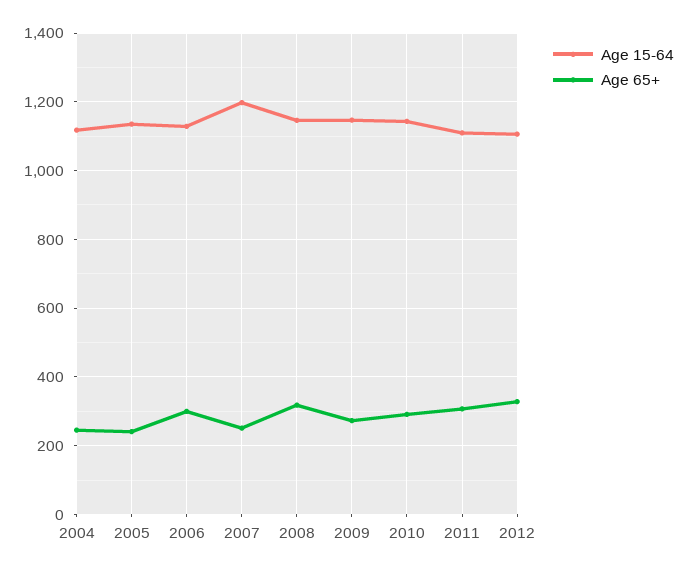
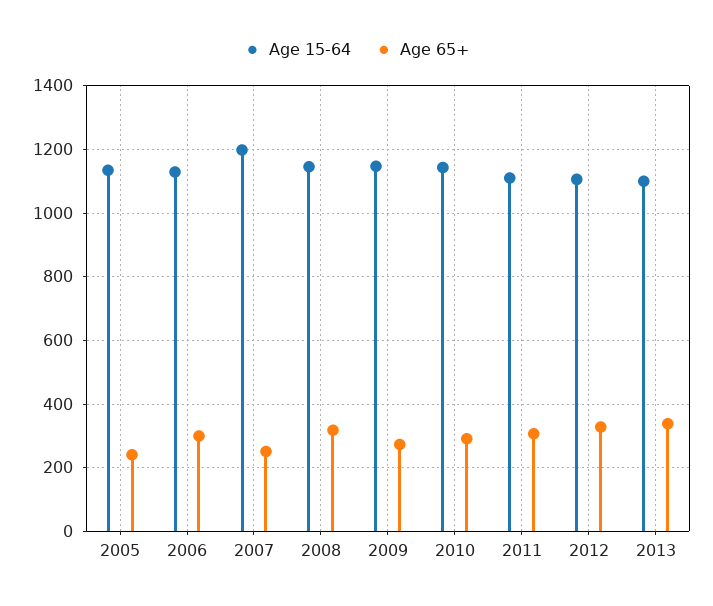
Age 15-64, 2004: 1120 -> none
Age 65+, 2004: 240 -> none
Age 15-64, 2013: none -> 1100
Age 65+, 2013: none -> 340

